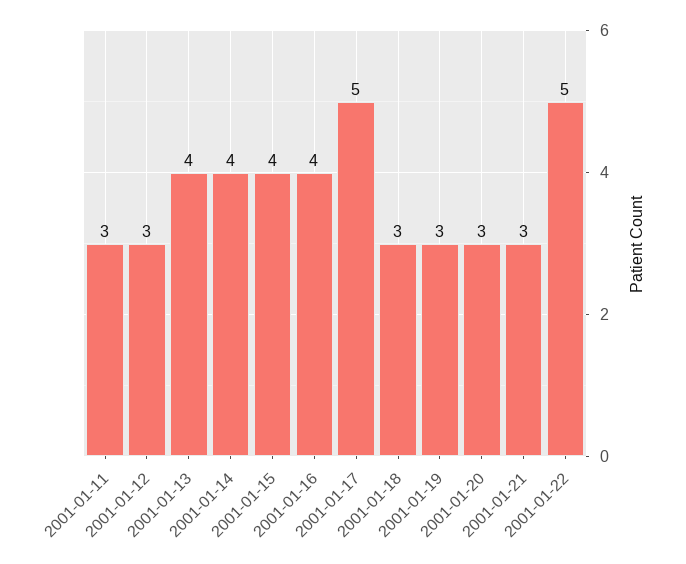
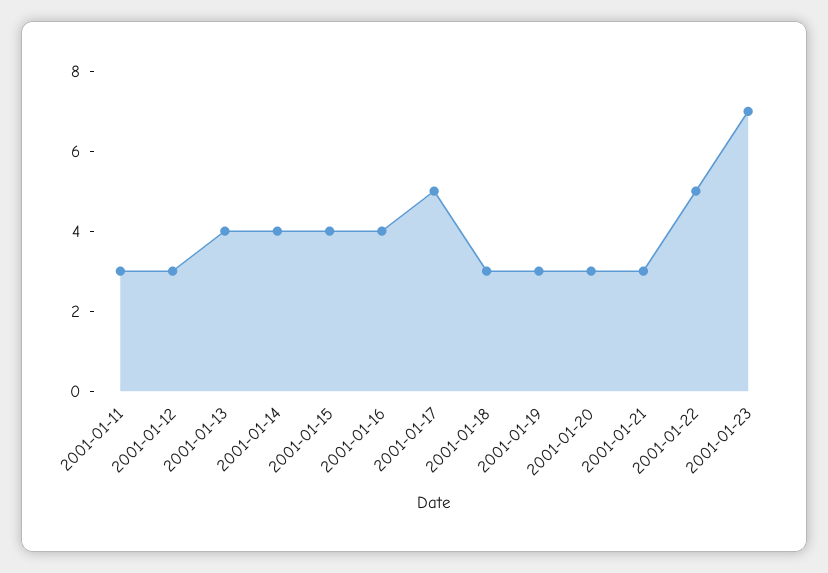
2001-01-23: none -> 7

